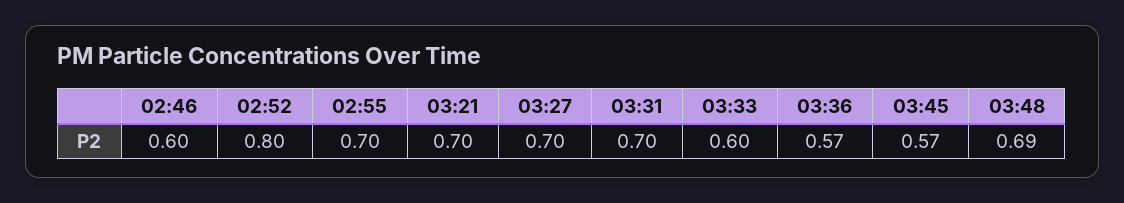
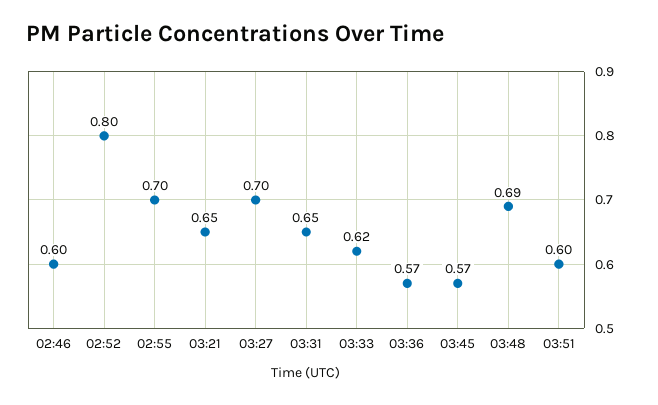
03:21: 0.7 -> 0.65
03:31: 0.7 -> 0.65
03:33: 0.6 -> 0.62
03:51: none -> 0.6

